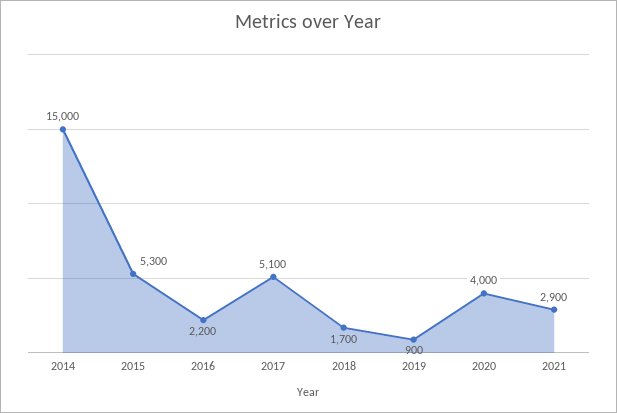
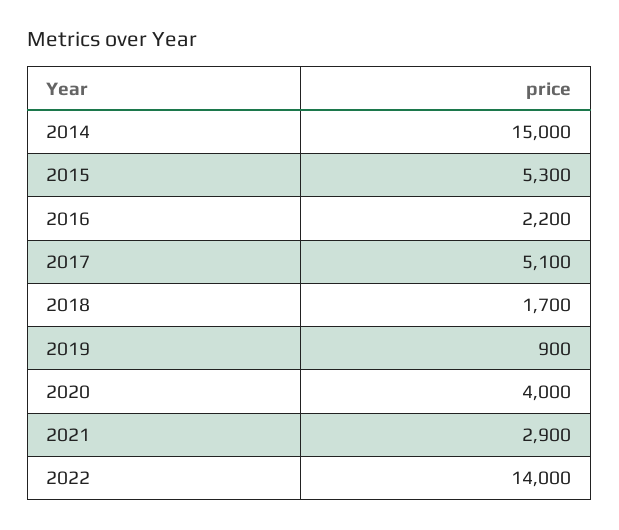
2022: none -> 14000

